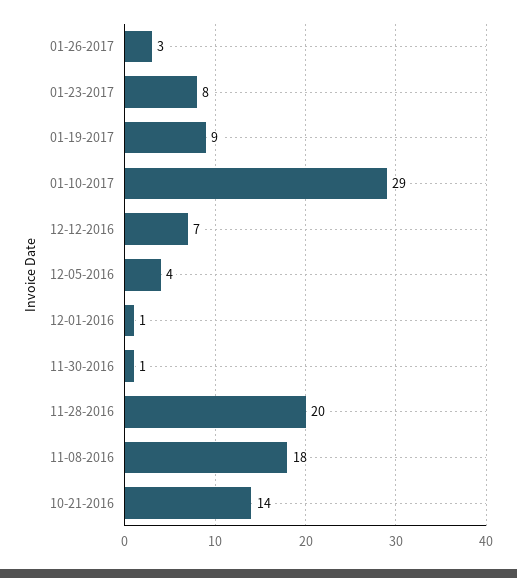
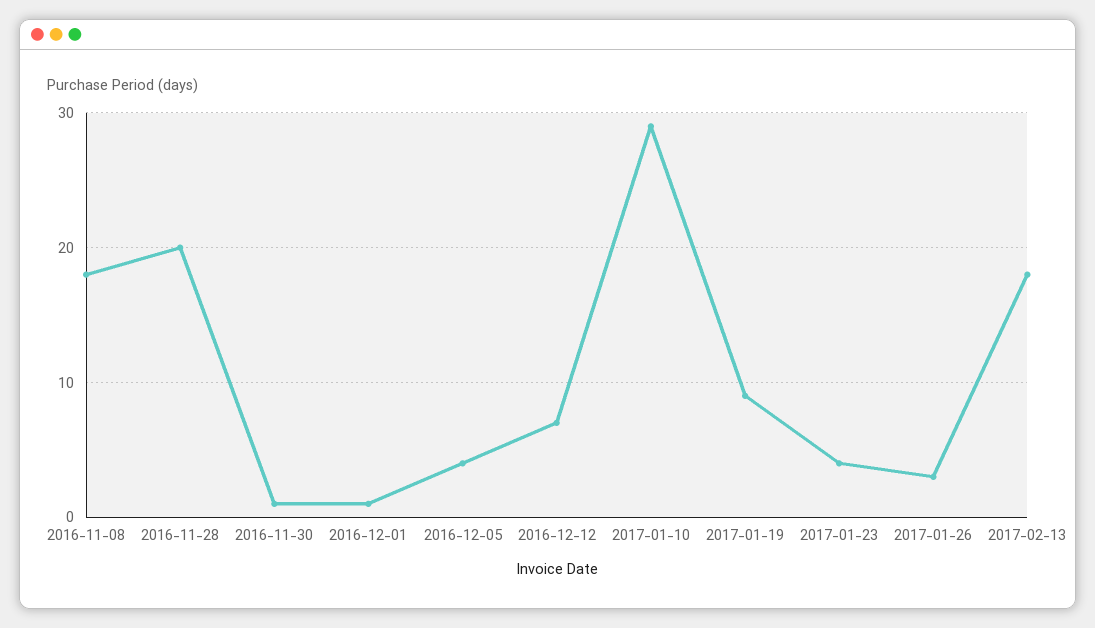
01-23-2017: 8 -> 4
10-21-2016: 14 -> none
2017-02-13: none -> 18

